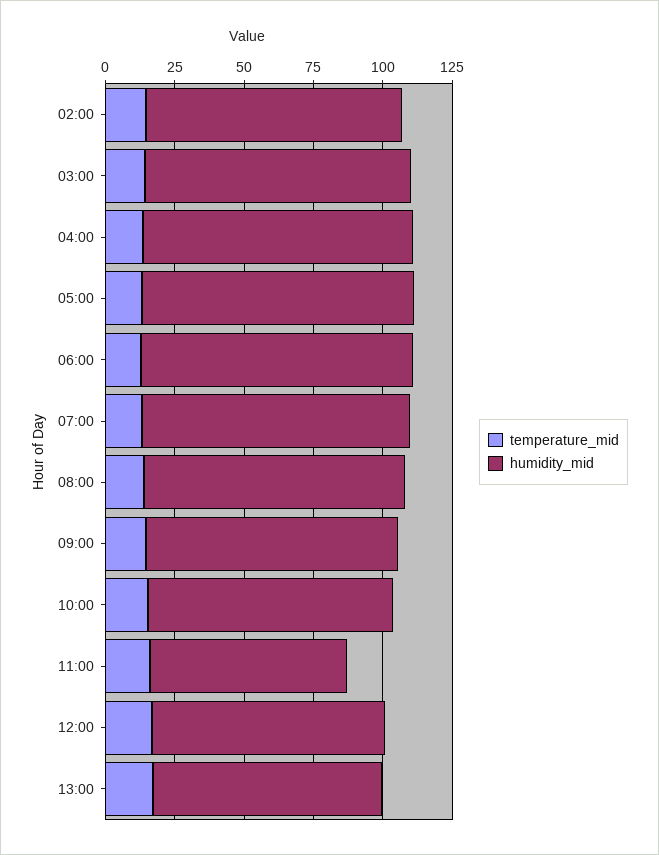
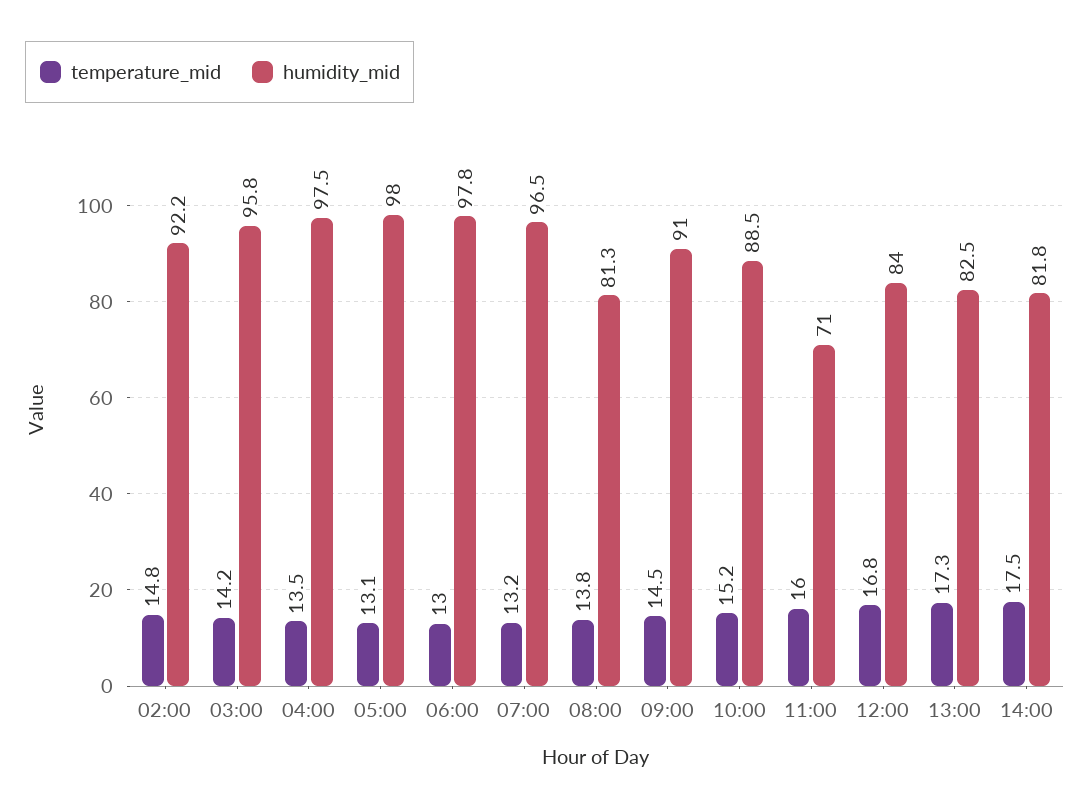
humidity_mid, 08:00: 95 -> 81.3
temperature_mid, 14:00: none -> 17.5
humidity_mid, 14:00: none -> 81.8

